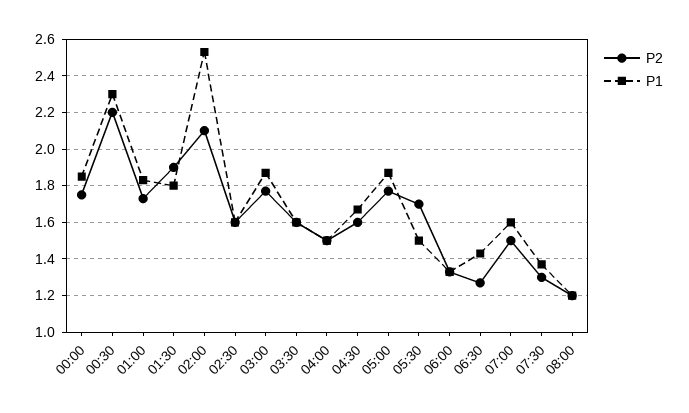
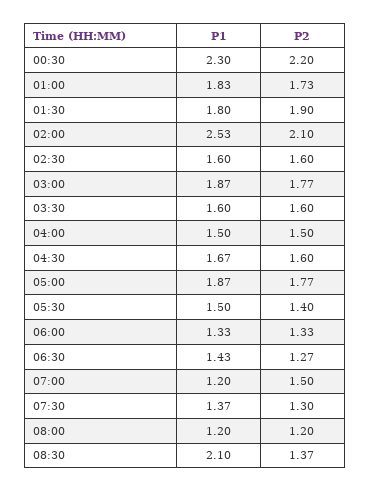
P2, 00:00: 1.75 -> none
P1, 00:00: 1.85 -> none
P2, 05:30: 1.7 -> 1.4
P1, 07:00: 1.6 -> 1.2
P1, 08:30: none -> 2.1
P2, 08:30: none -> 1.37

